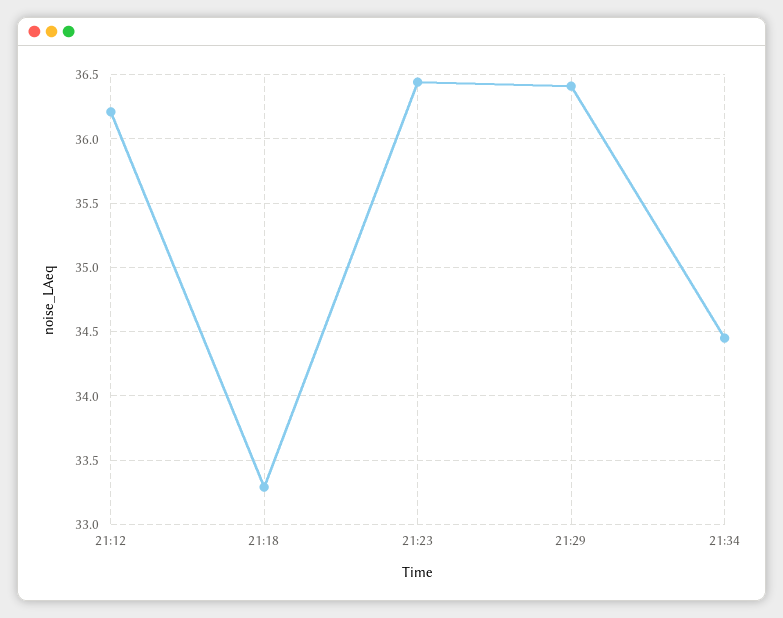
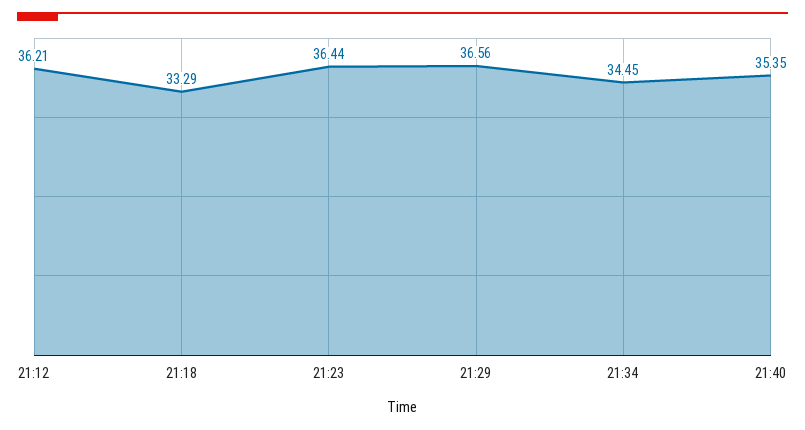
21:29: 36.4 -> 36.56
21:40: none -> 35.35

